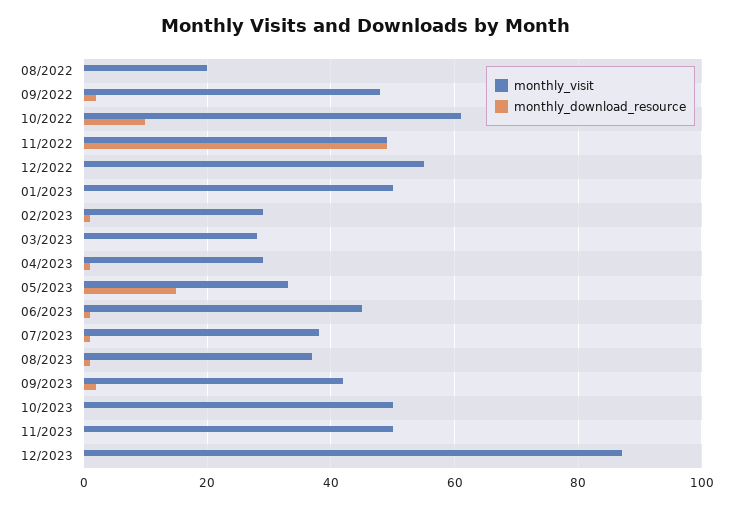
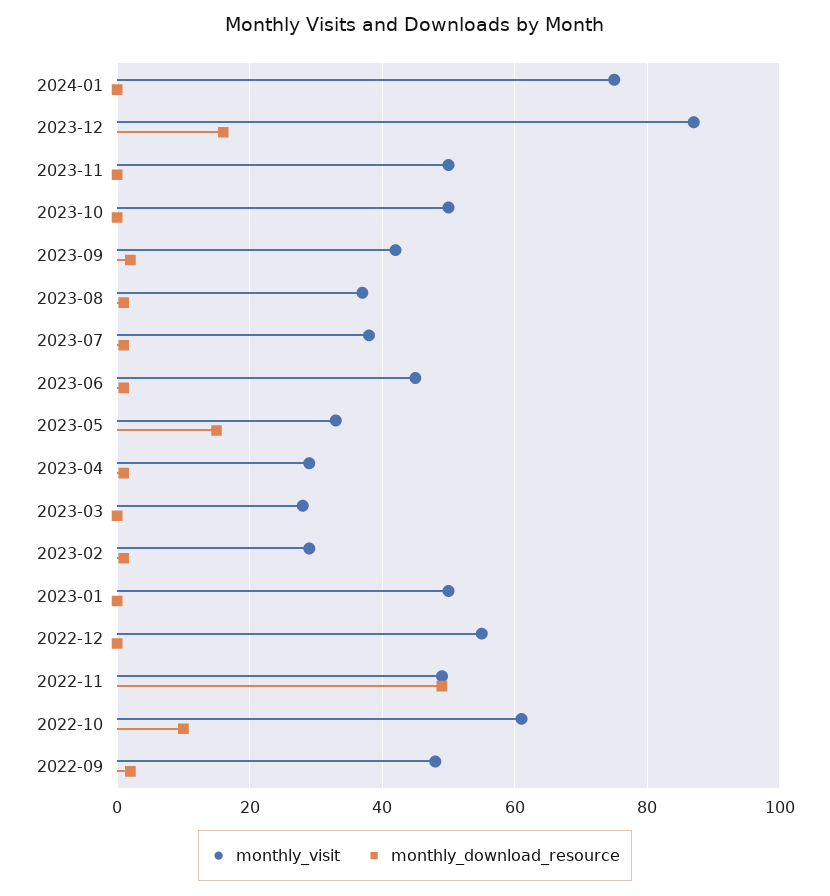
monthly_visit, 08/2022: 20 -> none
monthly_download_resource, 08/2022: 0 -> none
monthly_download_resource, 12/2023: 0 -> 15
monthly_visit, 2024-01: none -> 75
monthly_download_resource, 2024-01: none -> 0

